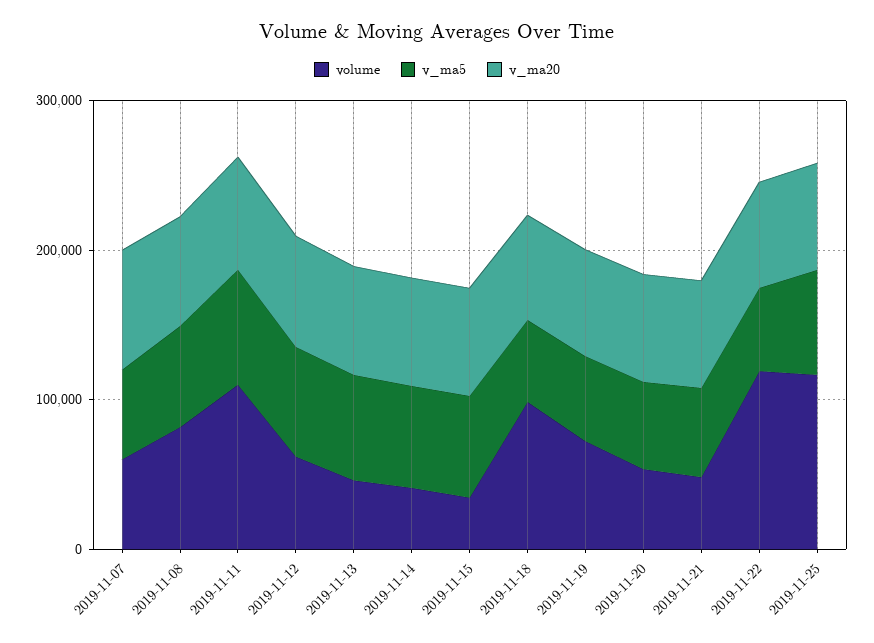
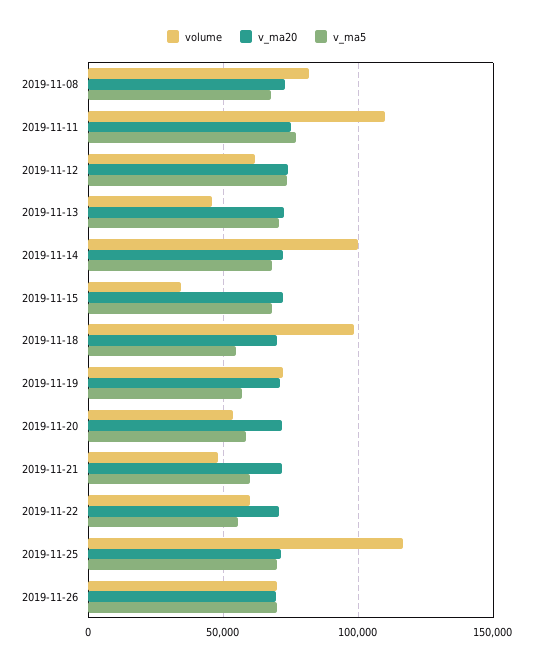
volume, 2019-11-07: 60000 -> none
v_ma5, 2019-11-07: 60000 -> none
v_ma20, 2019-11-07: 80000 -> none
volume, 2019-11-14: 40000 -> 100000
volume, 2019-11-22: 120000 -> 60000
volume, 2019-11-26: none -> 70000
v_ma20, 2019-11-26: none -> 70000
v_ma5, 2019-11-26: none -> 70000

